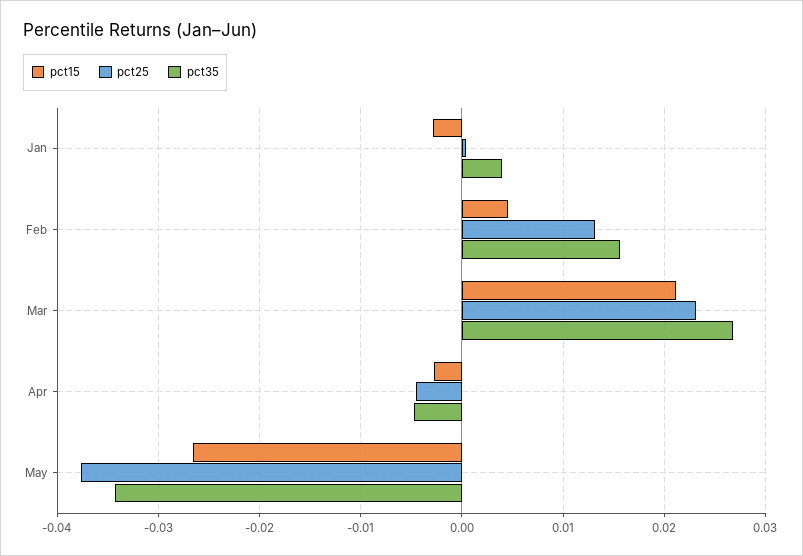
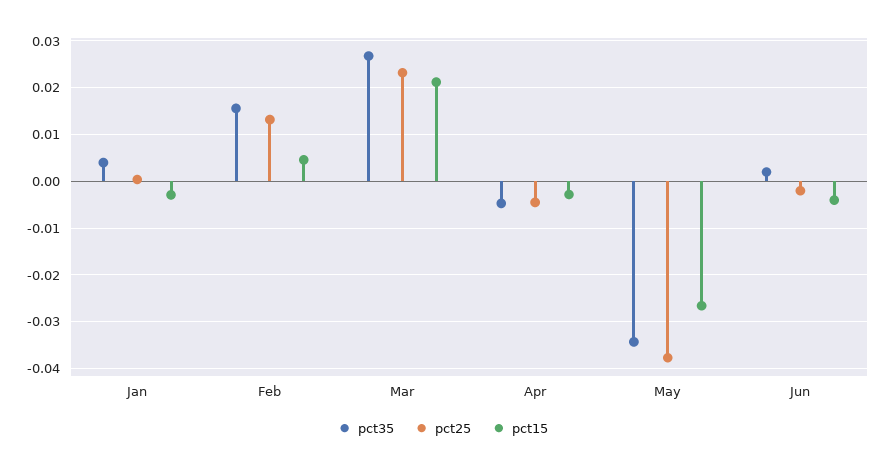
pct35, Jun: none -> 0.002
pct25, Jun: none -> -0.002
pct15, Jun: none -> -0.004

